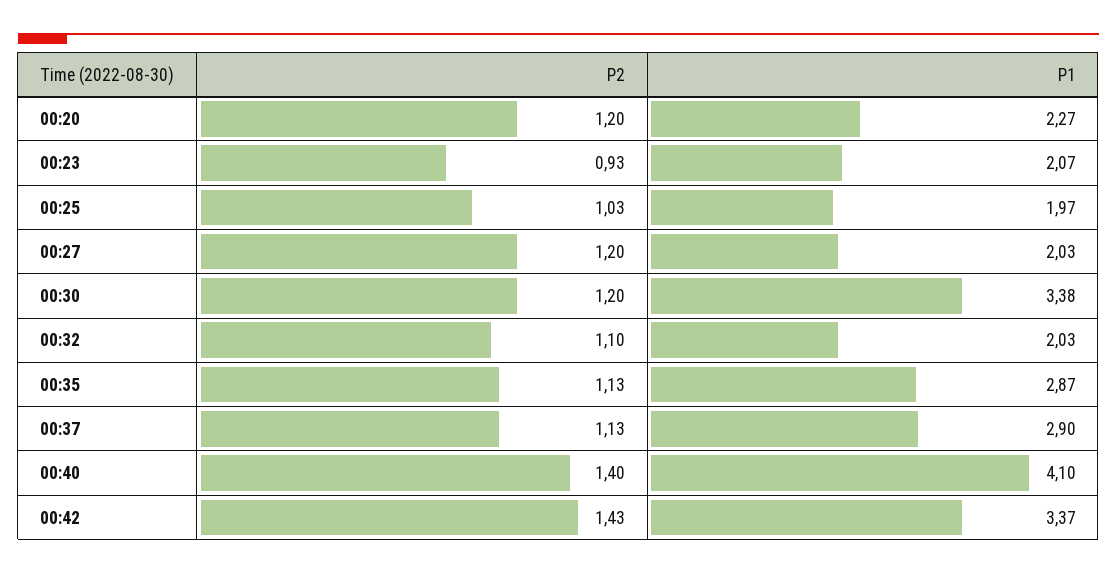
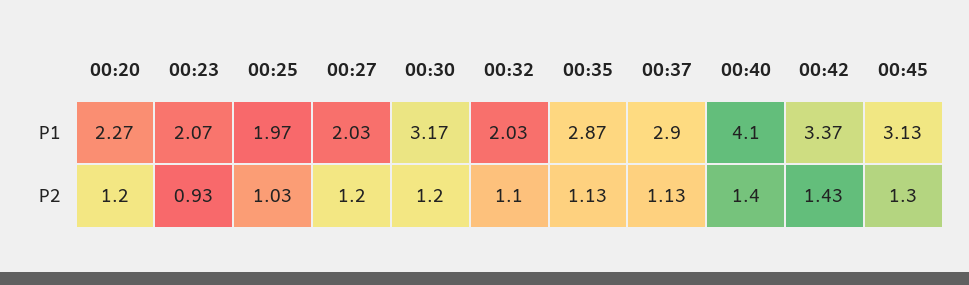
P1, 00:30: 3.38 -> 3.17
P1, 00:45: none -> 3.13
P2, 00:45: none -> 1.3

